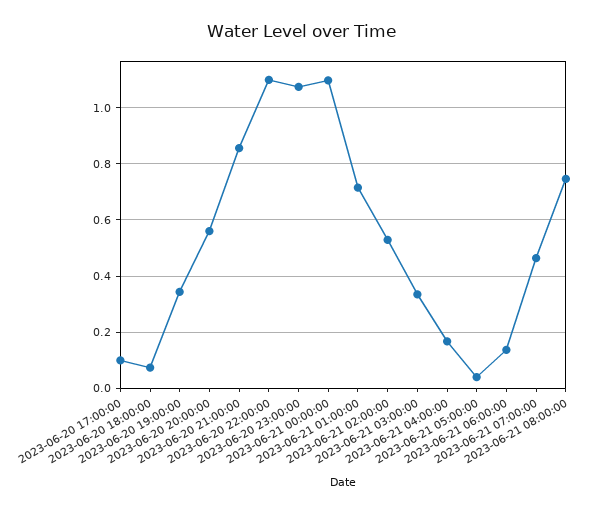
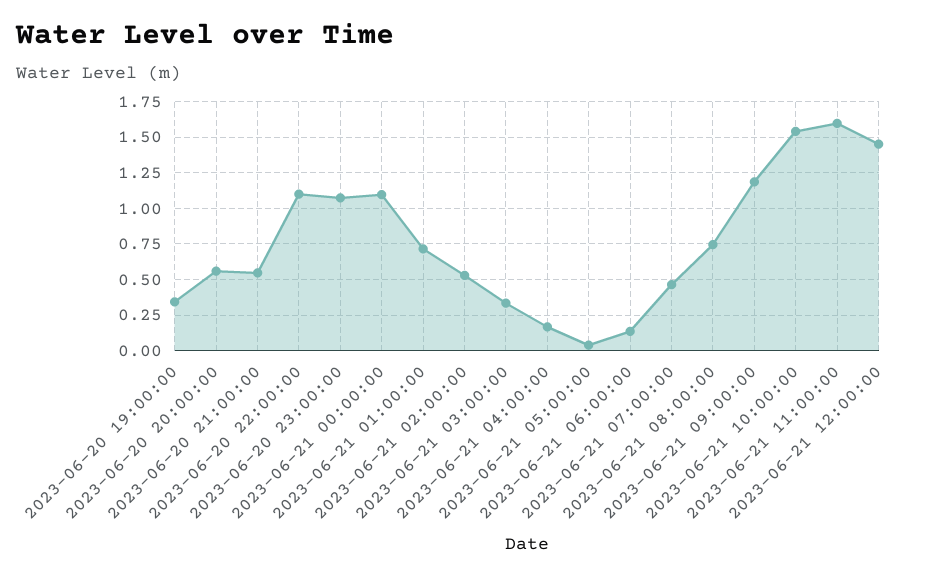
2023-06-20 17:00:00: 0.1 -> none
2023-06-20 18:00:00: 0.075 -> none
2023-06-20 21:00:00: 0.85 -> 0.55
2023-06-21 09:00:00: none -> 1.2
2023-06-21 10:00:00: none -> 1.55
2023-06-21 11:00:00: none -> 1.6
2023-06-21 12:00:00: none -> 1.45

